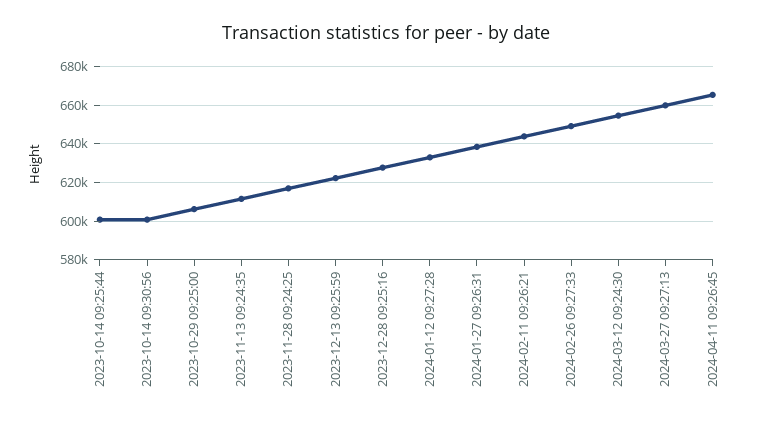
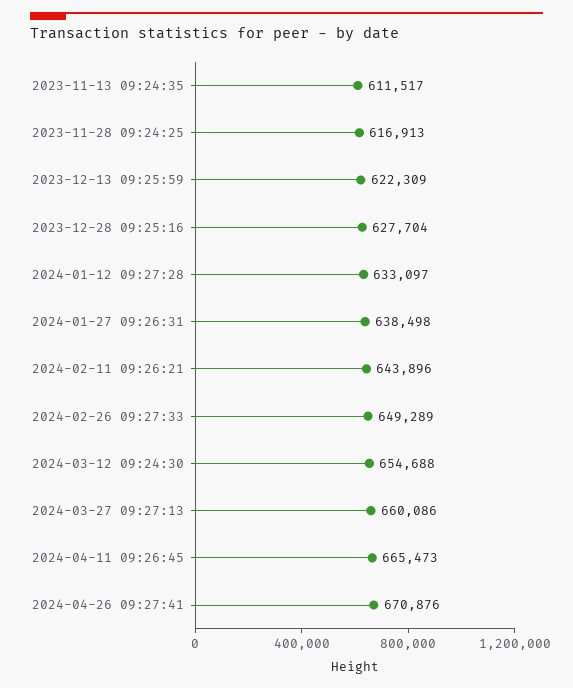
2023-10-14 09:25:44: 600000 -> none
2023-10-14 09:30:56: 600000 -> none
2023-10-29 09:25:00: 605000 -> none
2024-04-26 09:27:41: none -> 670876

